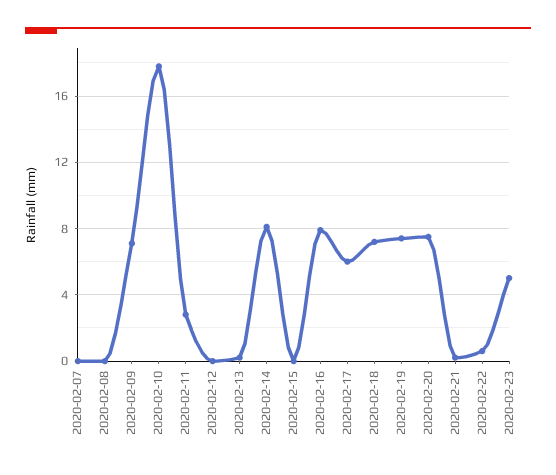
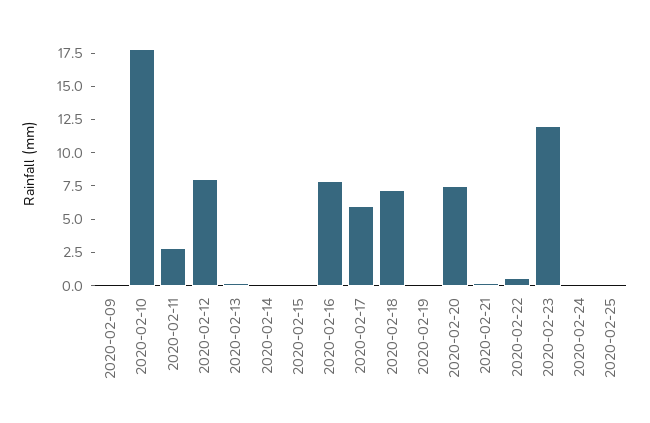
2020-02-07: 0 -> none
2020-02-08: 0 -> none
2020-02-09: 7 -> 0
2020-02-12: 0 -> 7.5
2020-02-14: 8 -> 0
2020-02-19: 7.5 -> 0
2020-02-23: 5 -> 12.5
2020-02-24: none -> 0
2020-02-25: none -> 0

